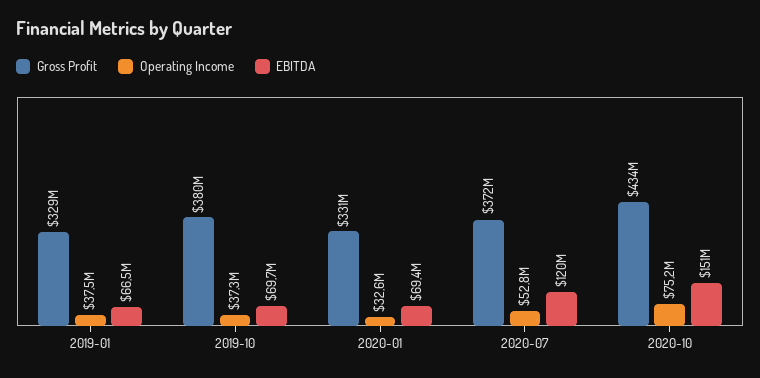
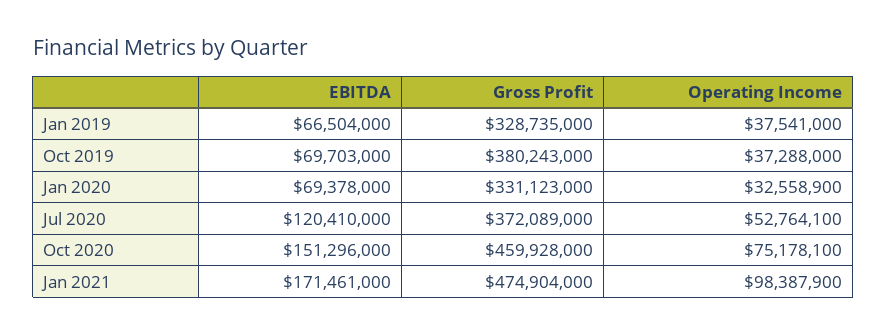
Gross Profit, 2020-10: 434000000 -> 459928000
EBITDA, Jan 2021: none -> 171461000
Gross Profit, Jan 2021: none -> 474904000
Operating Income, Jan 2021: none -> 98387900

